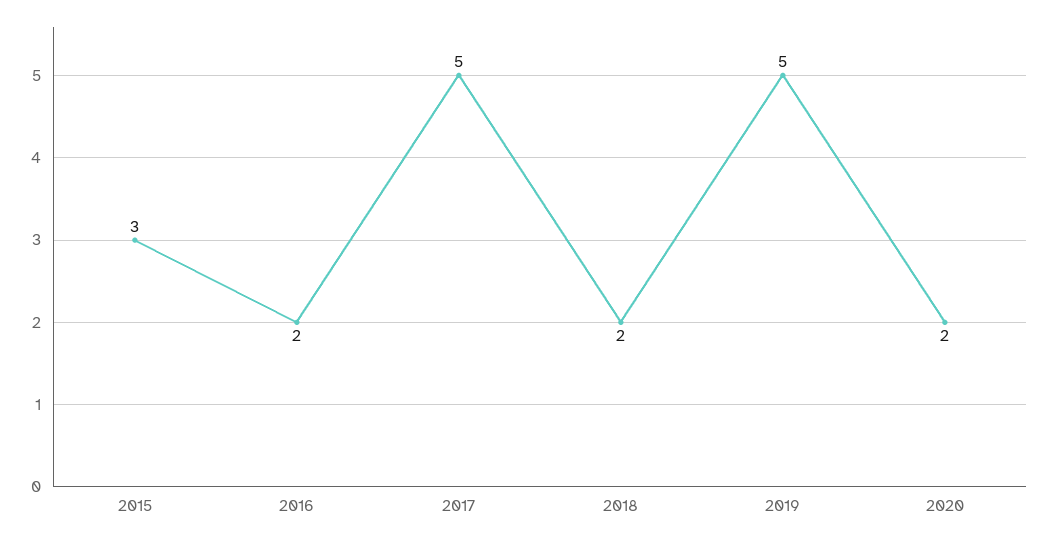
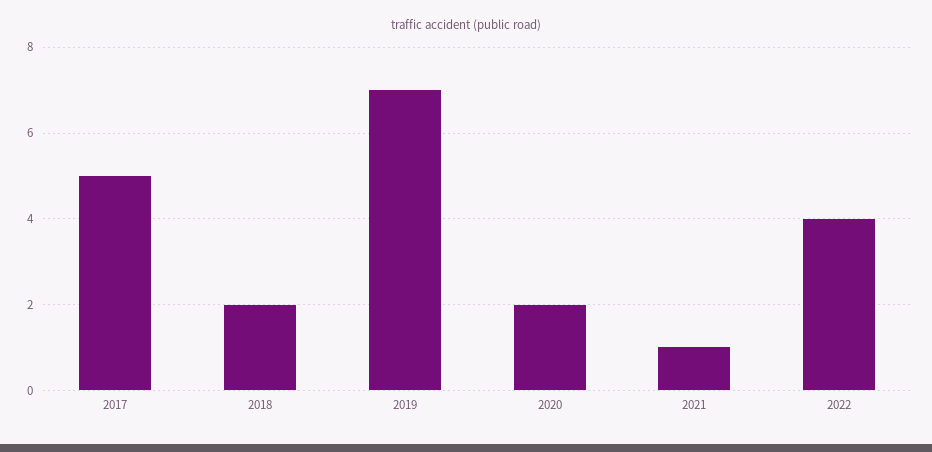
2015: 3 -> none
2016: 2 -> none
2019: 5 -> 7
2021: none -> 1
2022: none -> 4

